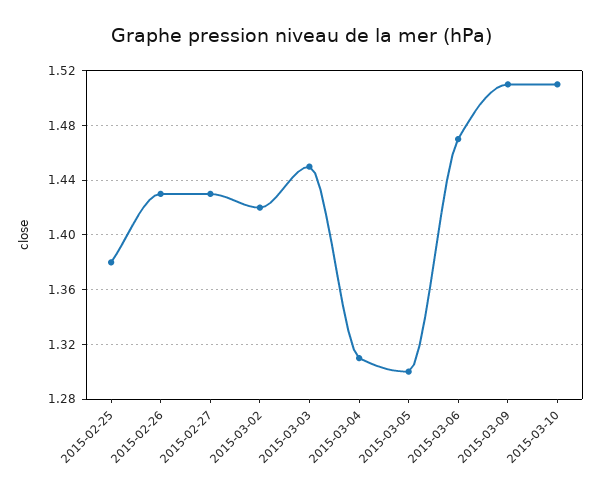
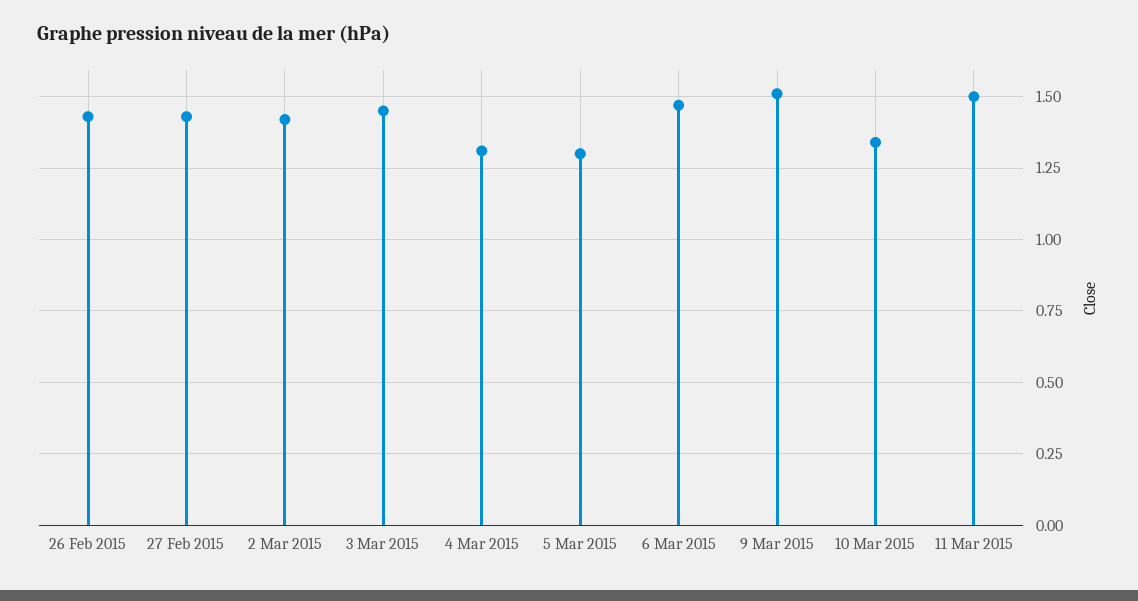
2015-02-25: 1.38 -> none
2015-03-10: 1.51 -> 1.35
11 Mar 2015: none -> 1.5

